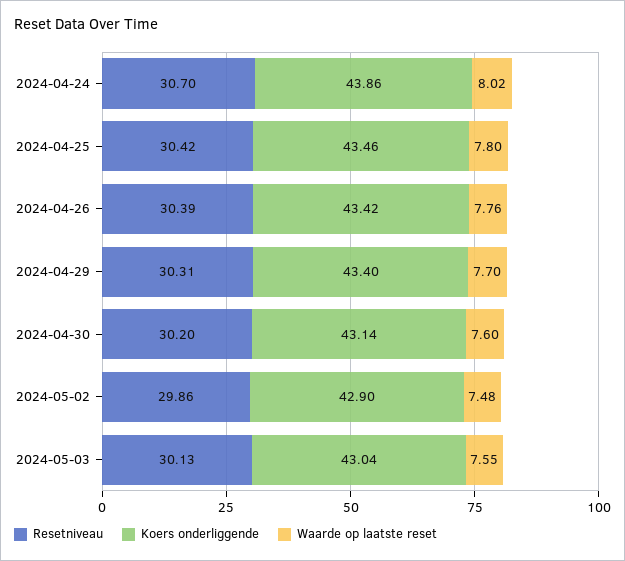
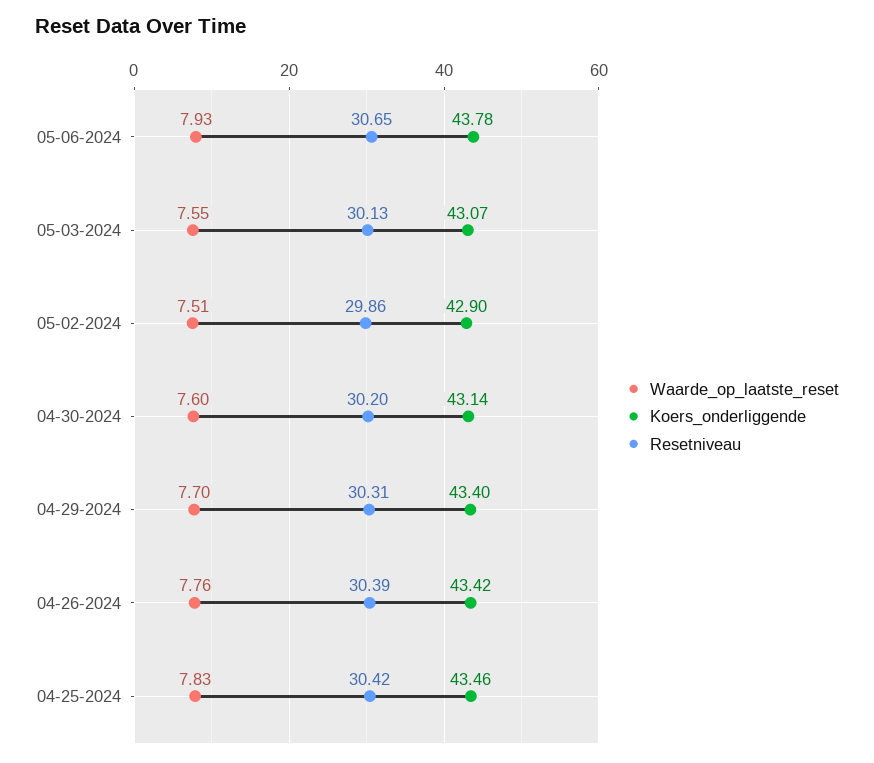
Resetniveau, 2024-04-24: 30.7 -> none
Koers onderliggende, 2024-04-24: 43.86 -> none
Waarde op laatste reset, 2024-04-24: 8.02 -> none
Waarde op laatste reset, 2024-04-25: 7.8 -> 7.83
Waarde op laatste reset, 2024-05-02: 7.48 -> 7.51
Koers onderliggende, 2024-05-03: 43.04 -> 43.07
Waarde op laatste reset, 05-06-2024: none -> 7.93
Koers onderliggende, 05-06-2024: none -> 43.78
Resetniveau, 05-06-2024: none -> 30.65

